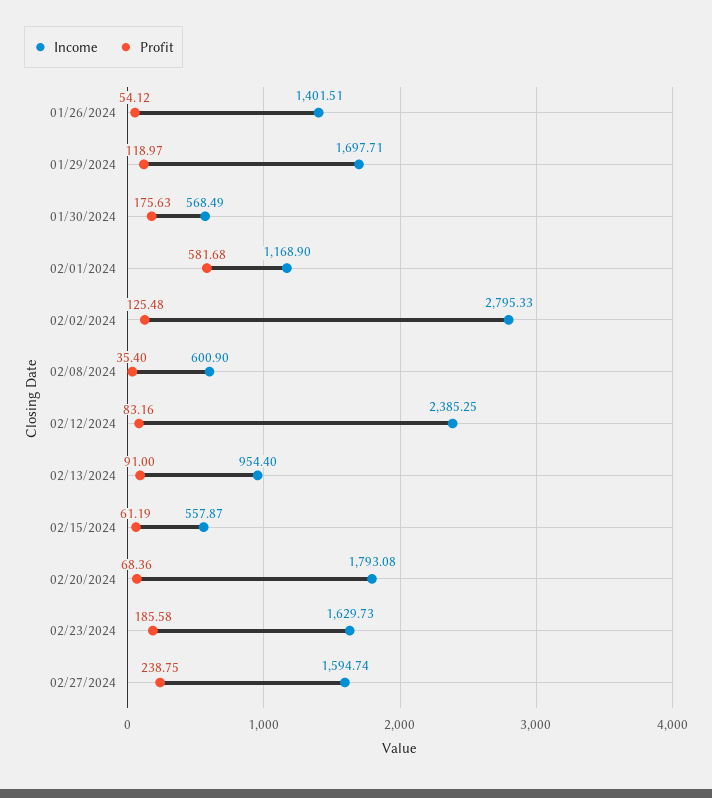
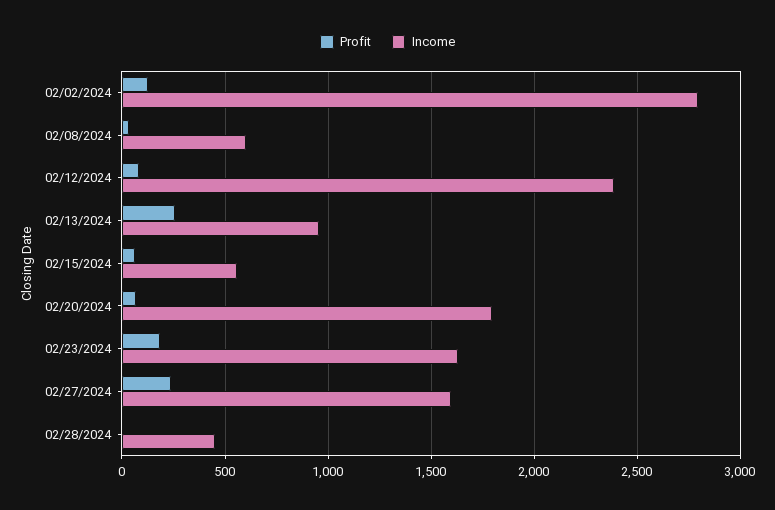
Income, 01/26/2024: 1401.51 -> none
Profit, 01/26/2024: 54.12 -> none
Income, 01/29/2024: 1697.71 -> none
Profit, 01/29/2024: 118.97 -> none
Income, 01/30/2024: 568.49 -> none
Profit, 01/30/2024: 175.63 -> none
Income, 02/01/2024: 1168.9 -> none
Profit, 02/01/2024: 581.68 -> none
Profit, 02/13/2024: 91 -> 250
Profit, 02/28/2024: none -> 0
Income, 02/28/2024: none -> 450

